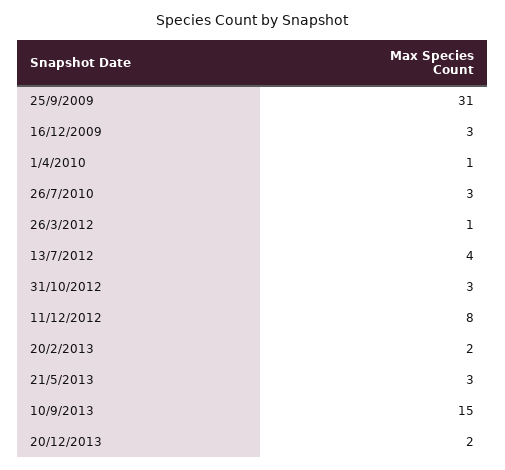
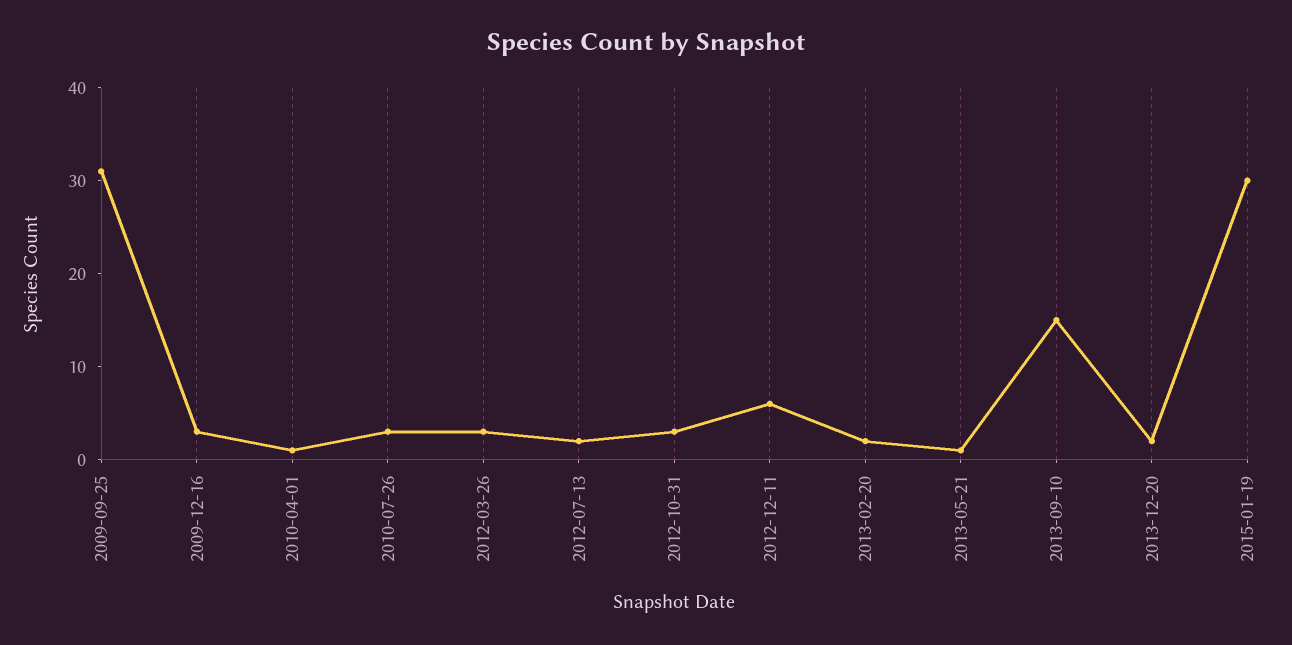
26/3/2012: 1 -> 3
13/7/2012: 4 -> 2
11/12/2012: 8 -> 6
21/5/2013: 3 -> 1
2015-01-19: none -> 30

